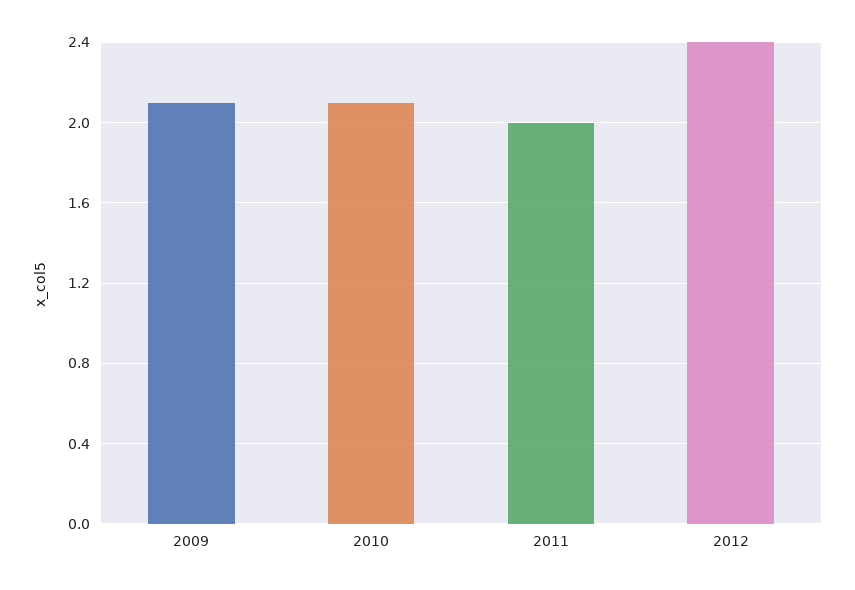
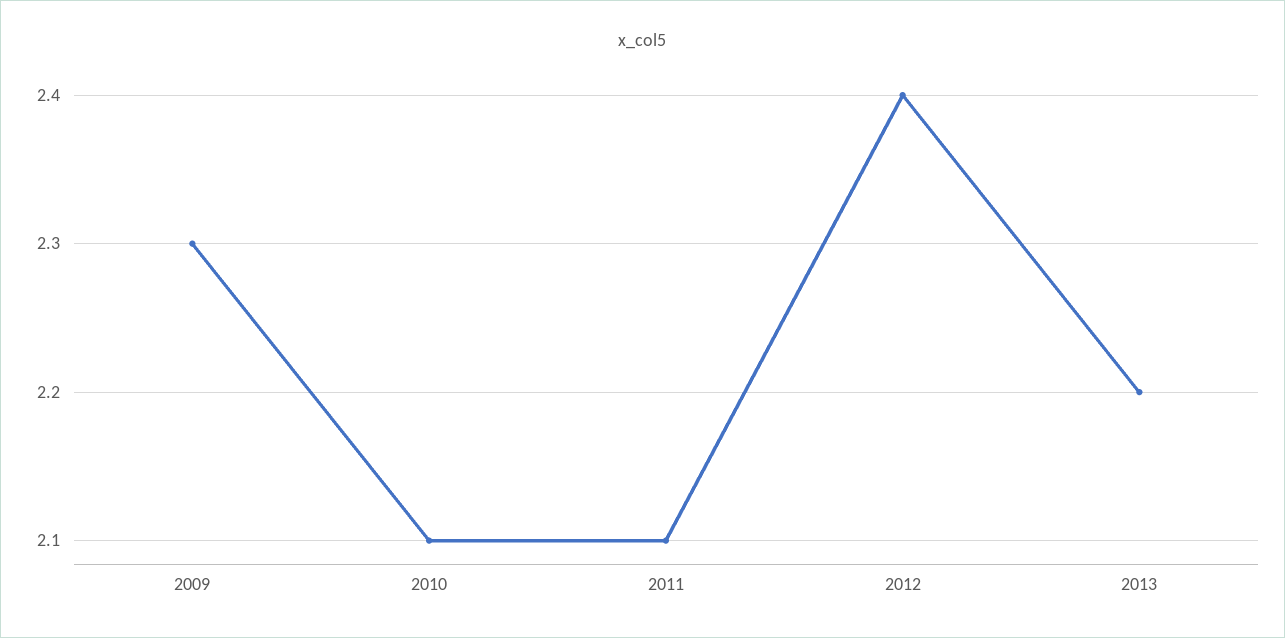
2009: 2.1 -> 2.3
2011: 2 -> 2.1
2013: none -> 2.2

